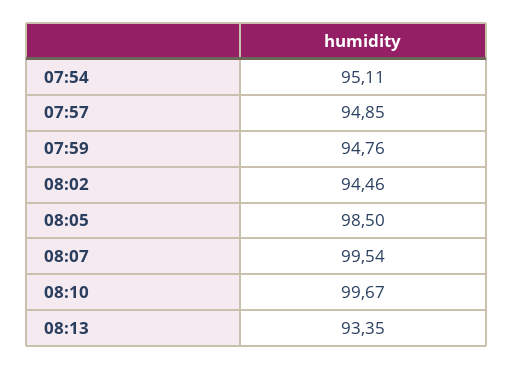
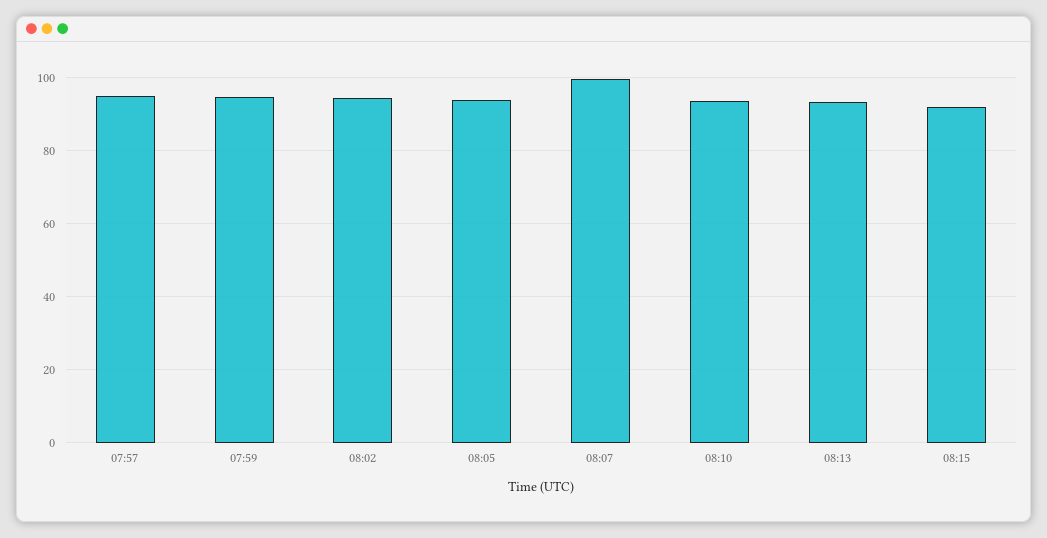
07:54: 95.11 -> none
08:05: 98.5 -> 94
08:10: 99.67 -> 94
08:15: none -> 92

